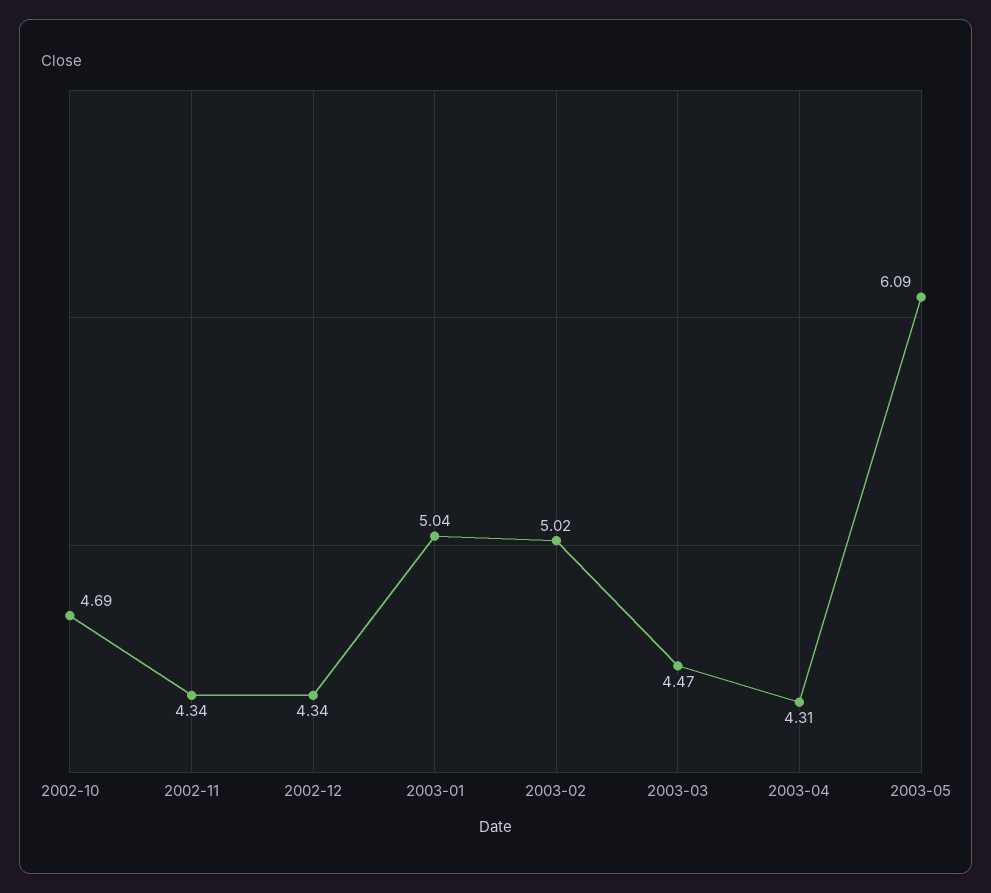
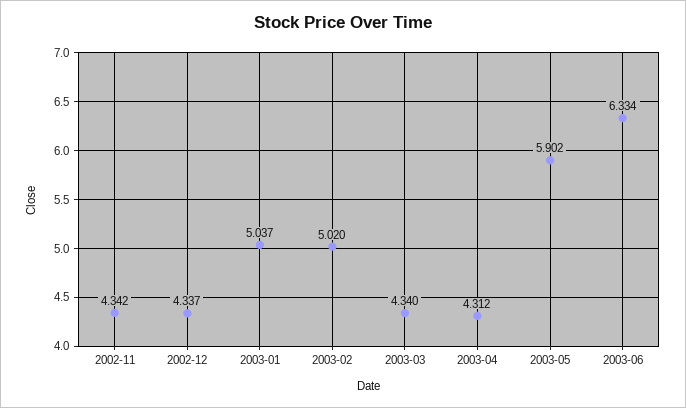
2002-10: 4.69 -> none
2003-03: 4.47 -> 4.34
2003-05: 6.09 -> 5.902
2003-06: none -> 6.334

